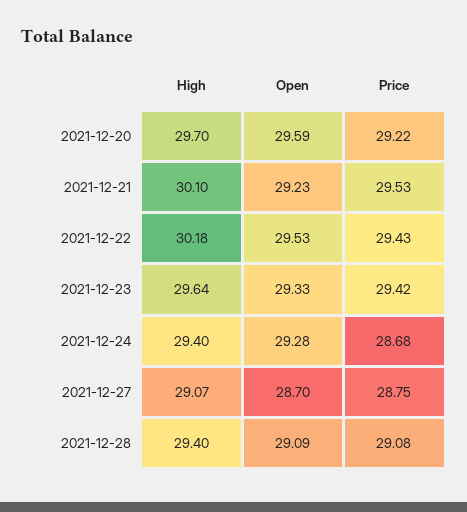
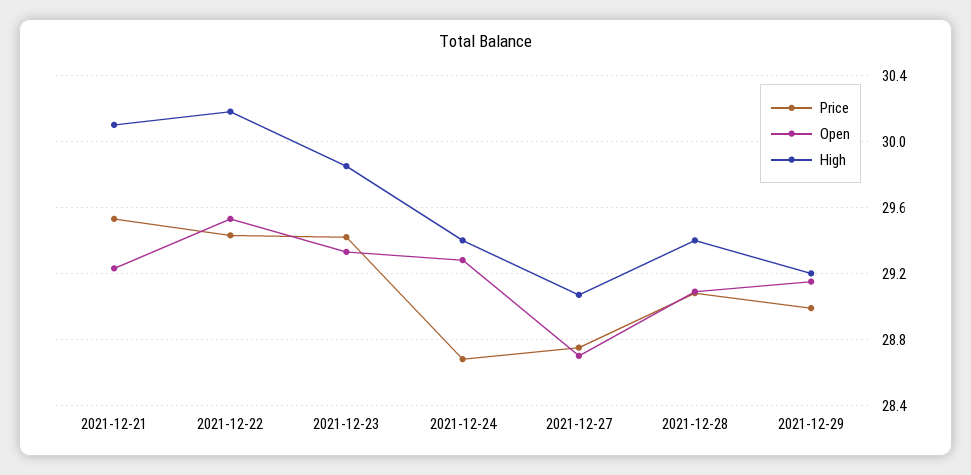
High, 2021-12-20: 29.7 -> none
Open, 2021-12-20: 29.59 -> none
Price, 2021-12-20: 29.22 -> none
High, 2021-12-23: 29.64 -> 29.85
Price, 2021-12-29: none -> 29
Open, 2021-12-29: none -> 29.15
High, 2021-12-29: none -> 29.2

